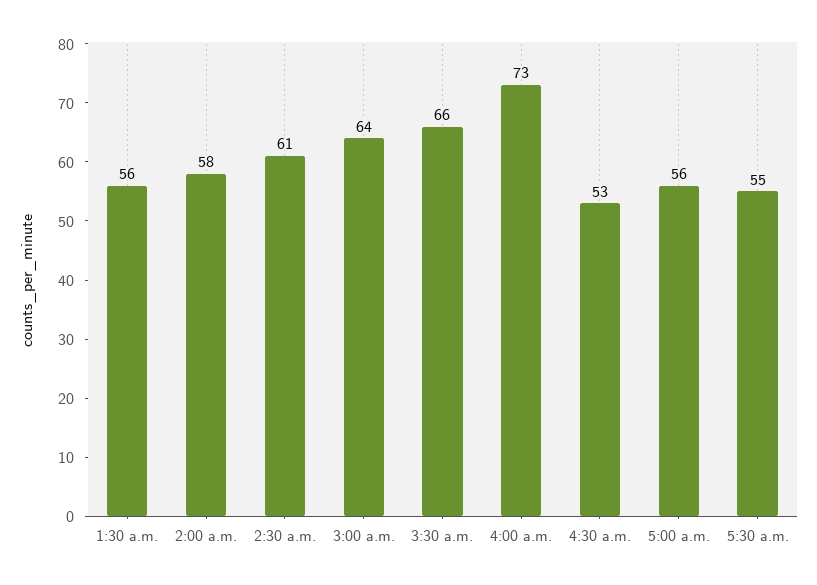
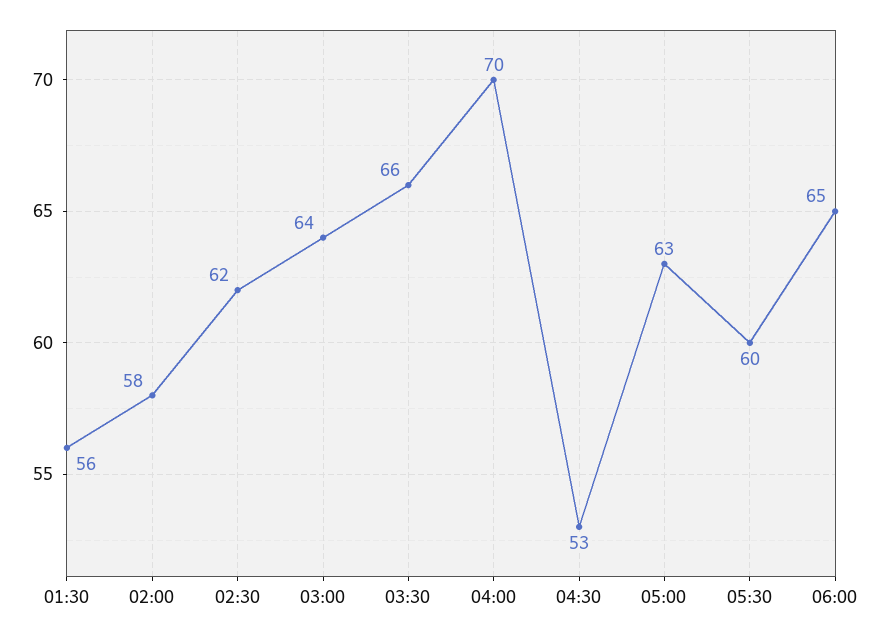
2:30 a.m.: 61 -> 62
4:00 a.m.: 73 -> 70
5:00 a.m.: 56 -> 63
5:30 a.m.: 55 -> 60
06:00: none -> 65

